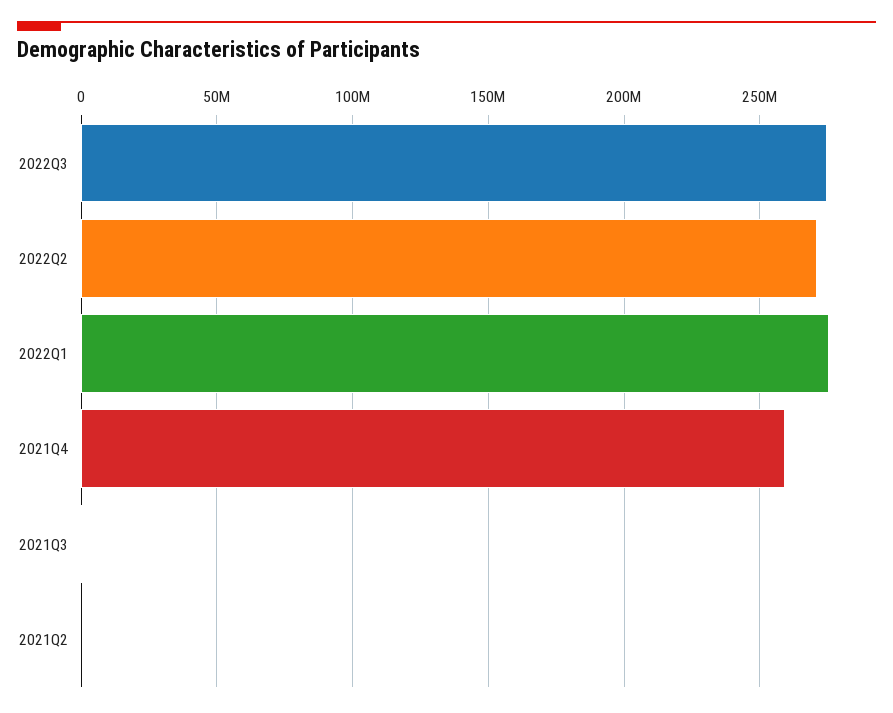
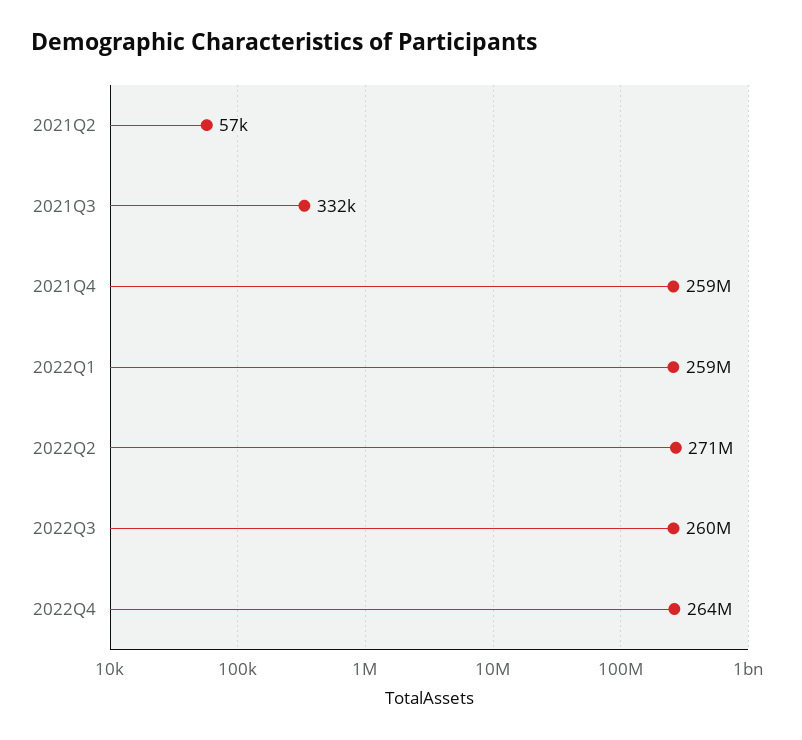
2022Q3: 275000000 -> 260000000
2022Q1: 275000000 -> 259000000
2022Q4: none -> 264000000

